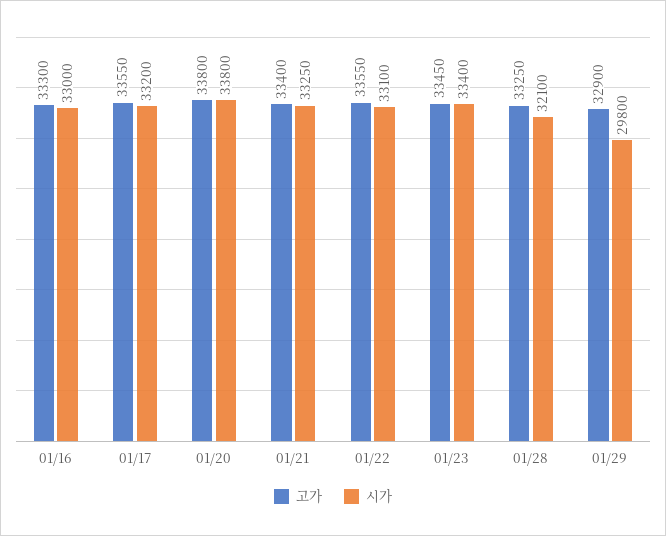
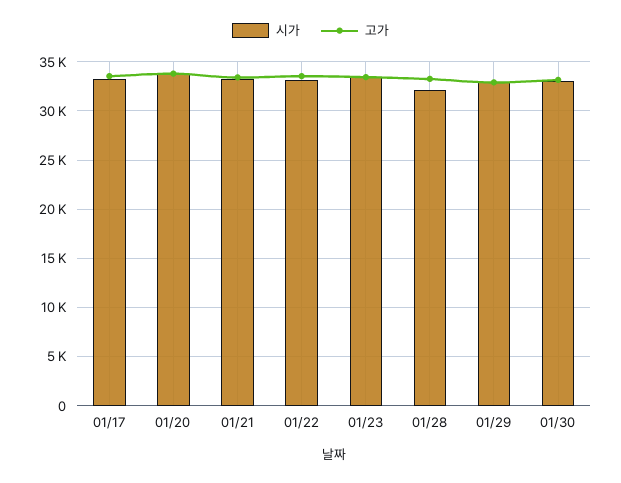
고가, 01/16: 33300 -> none
시가, 01/16: 33000 -> none
시가, 01/29: 29800 -> 33000
시가, 01/30: none -> 33000
고가, 01/30: none -> 33000

